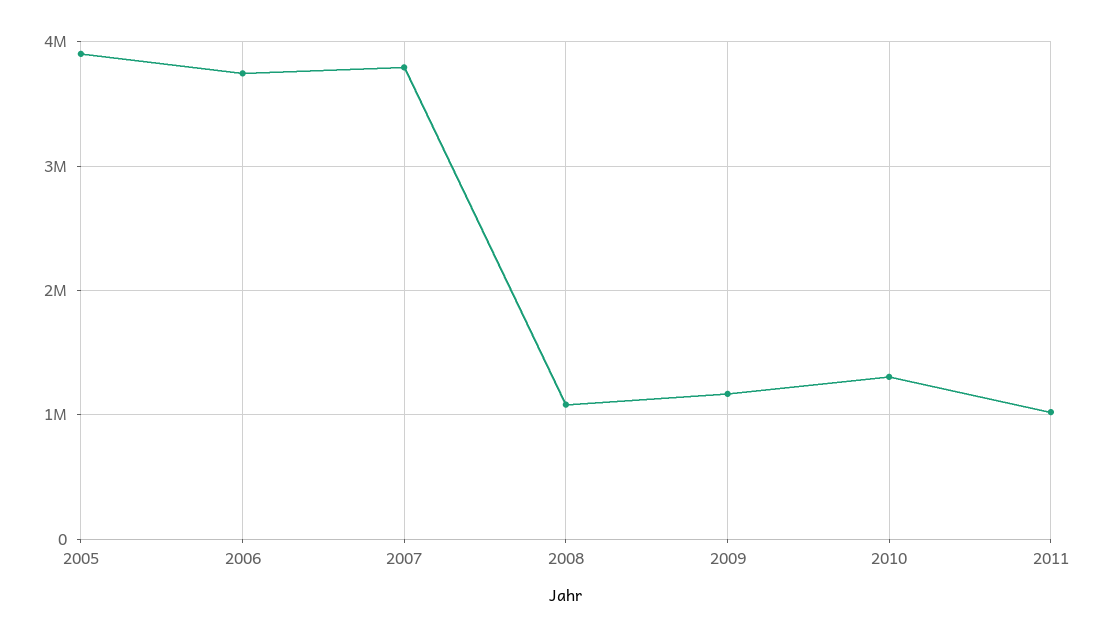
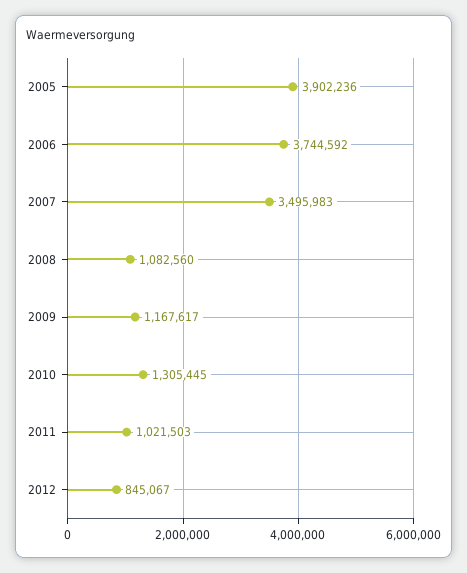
2007: 3800000 -> 3495983
2012: none -> 845067

